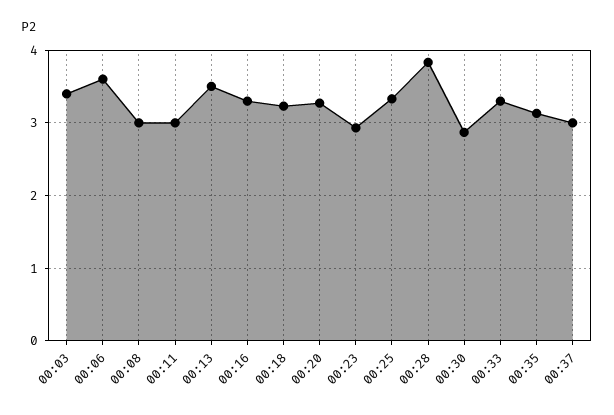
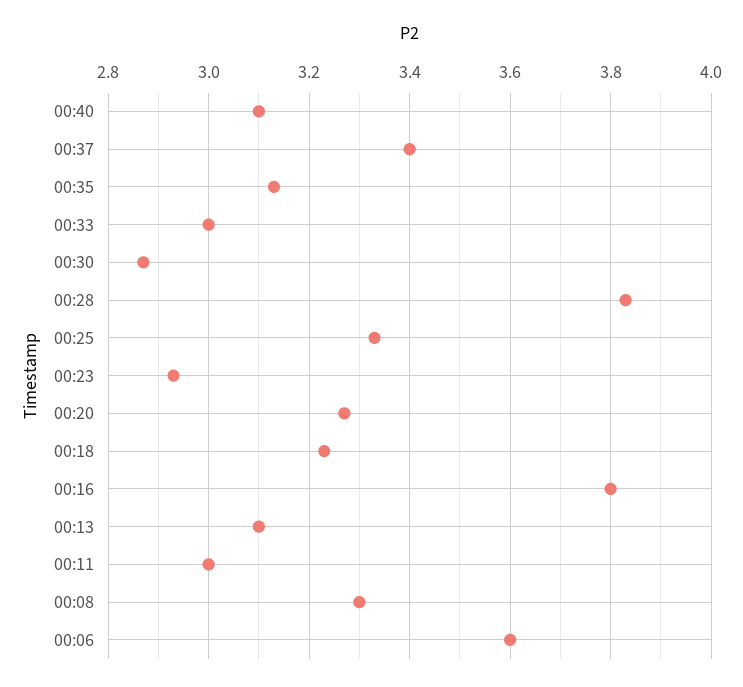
00:03: 3.4 -> none
00:08: 3 -> 3.3
00:13: 3.5 -> 3.1
00:16: 3.3 -> 3.8
00:33: 3.3 -> 3
00:37: 3 -> 3.4
00:40: none -> 3.1

